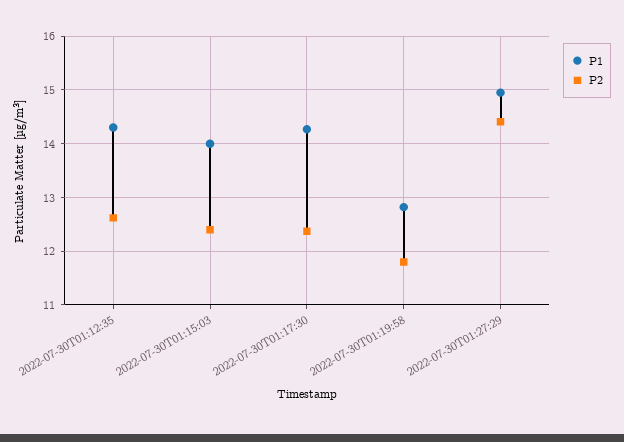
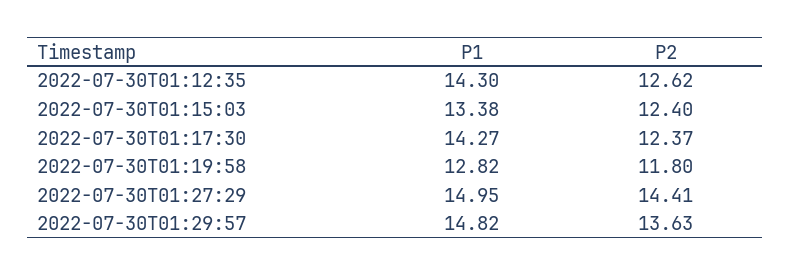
P1, 2022-07-30T01:15:03: 14 -> 13.38
P1, 2022-07-30T01:29:57: none -> 14.82
P2, 2022-07-30T01:29:57: none -> 13.63

